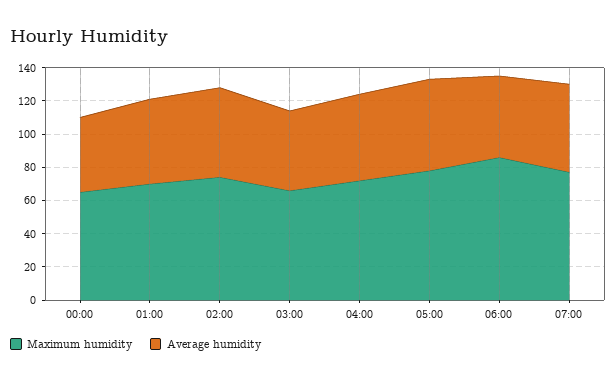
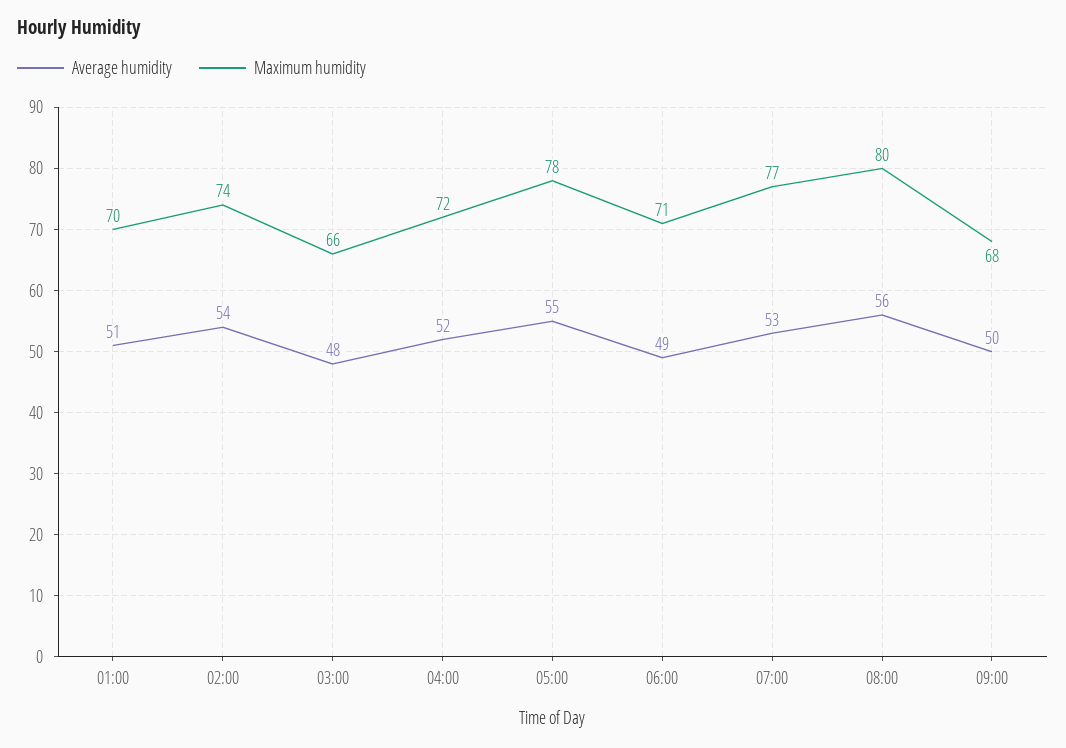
Maximum humidity, 00:00: 65 -> none
Average humidity, 00:00: 45 -> none
Maximum humidity, 06:00: 85 -> 71
Average humidity, 08:00: none -> 56
Maximum humidity, 08:00: none -> 80
Average humidity, 09:00: none -> 50
Maximum humidity, 09:00: none -> 68

